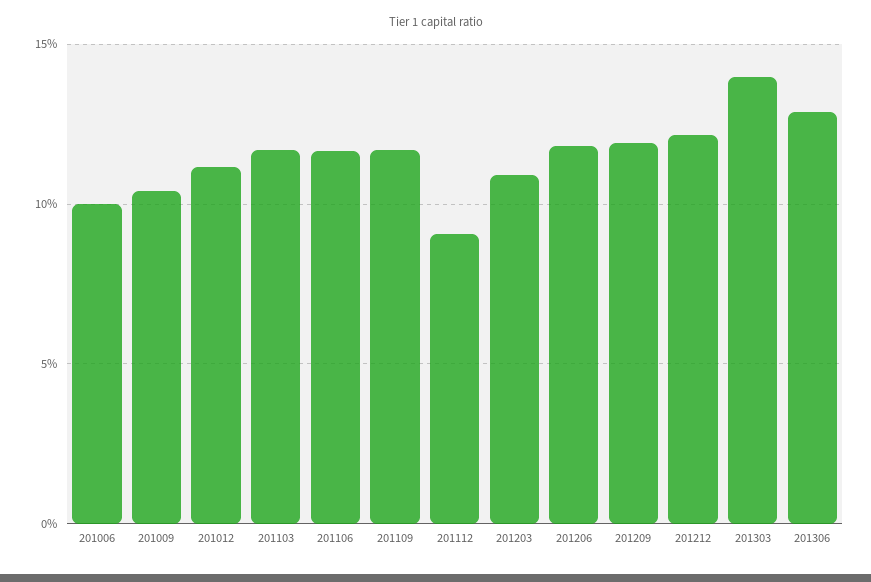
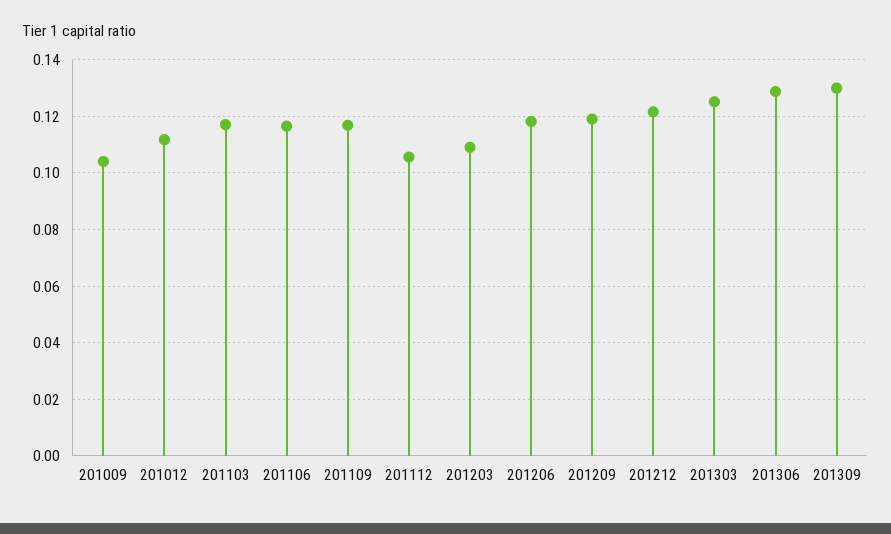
201006: 0.1 -> none
201112: 0.09 -> 0.105
201303: 0.14 -> 0.125
201309: none -> 0.13

